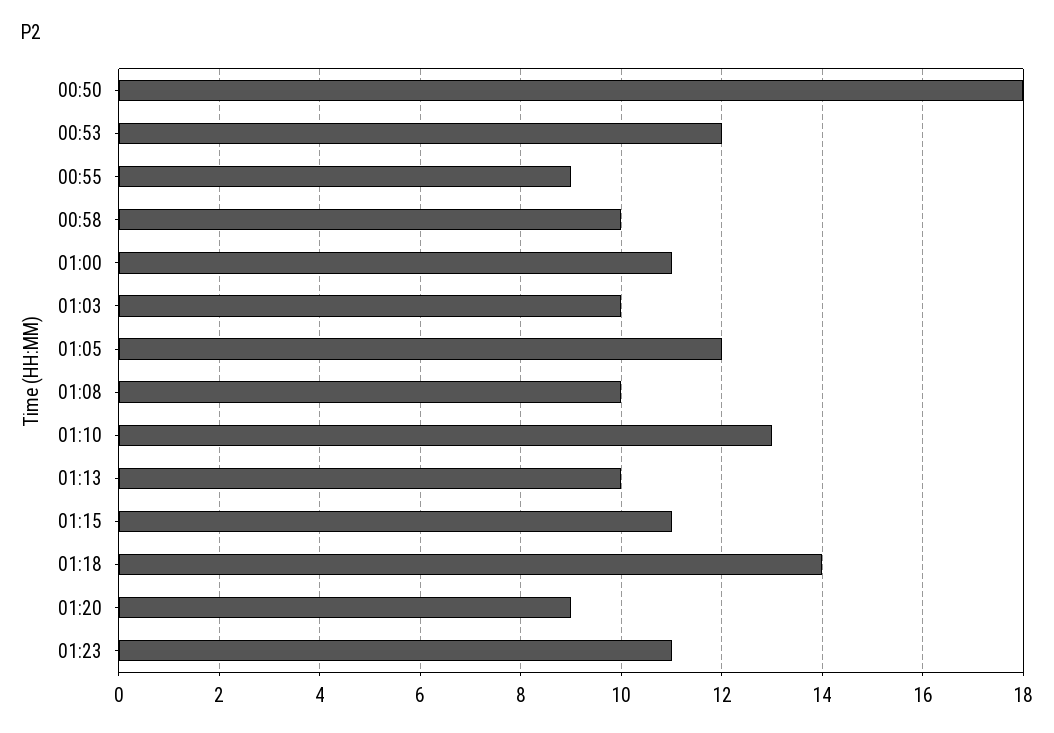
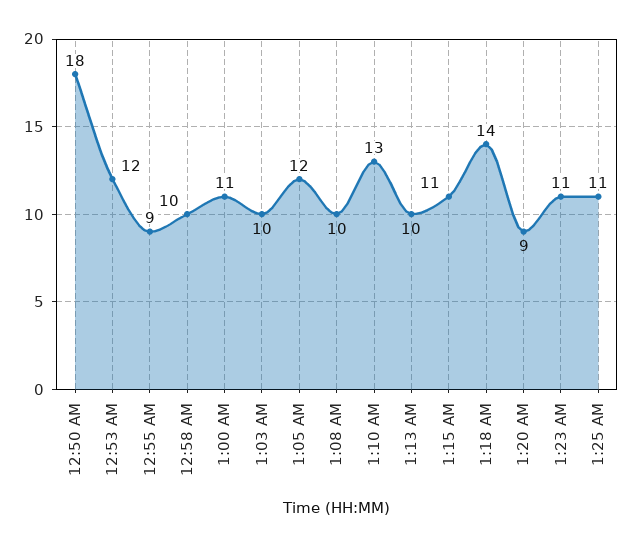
1:25 AM: none -> 11

